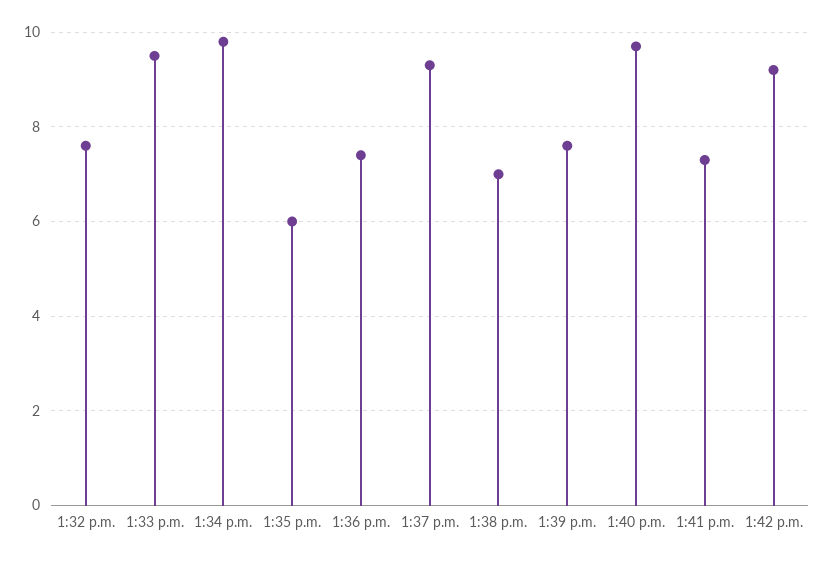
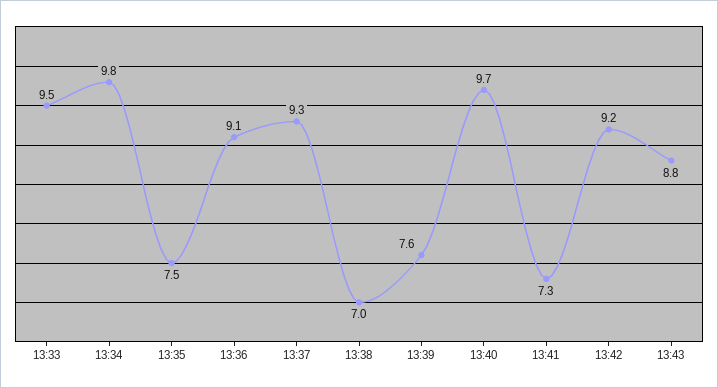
1:32 p.m.: 7.5 -> none
1:35 p.m.: 6 -> 7.5
1:36 p.m.: 7.5 -> 9.1
13:43: none -> 8.8

